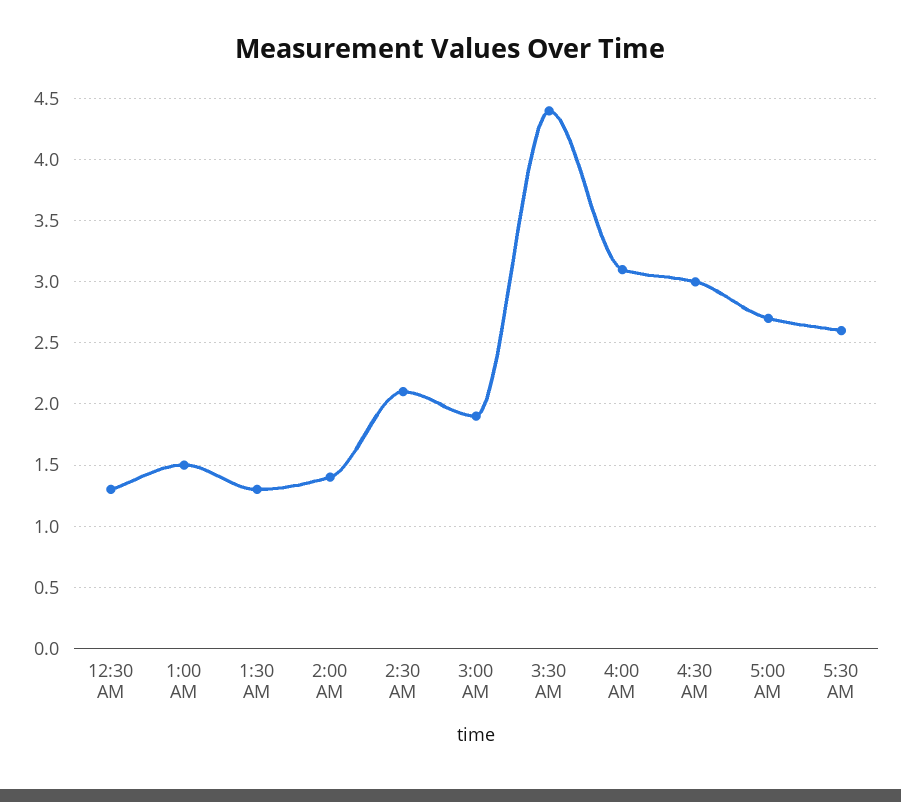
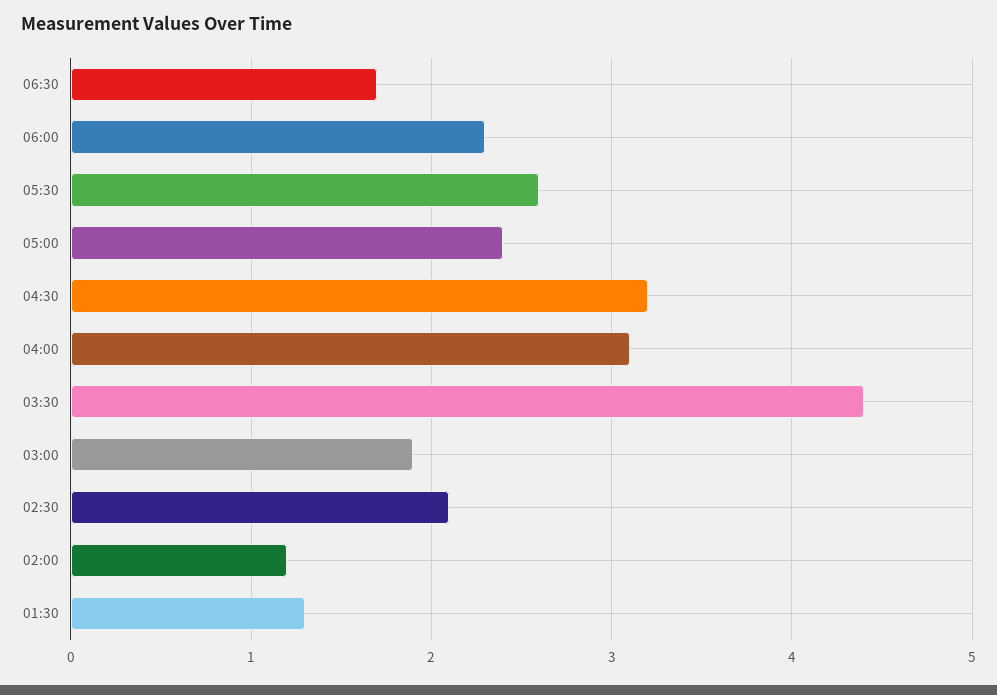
12:30 AM: 1.3 -> none
1:00 AM: 1.5 -> none
2:00 AM: 1.4 -> 1.2
4:30 AM: 3 -> 3.2
5:00 AM: 2.7 -> 2.4
06:30: none -> 1.7
06:00: none -> 2.3

